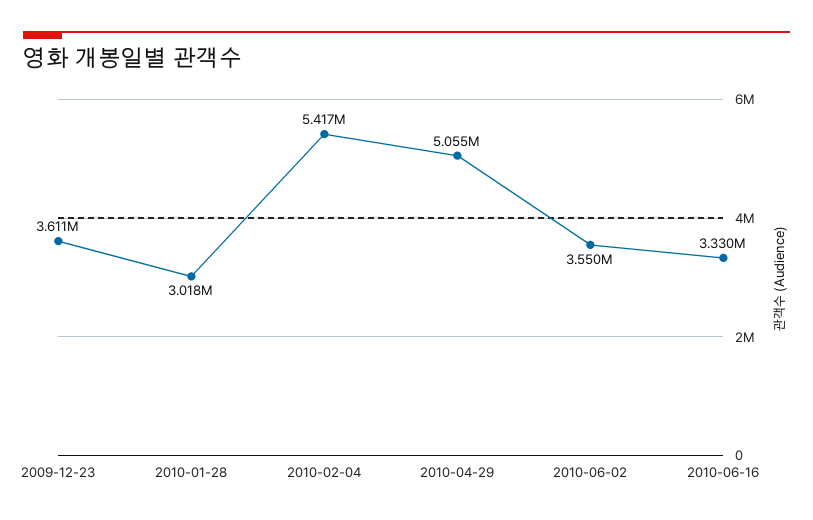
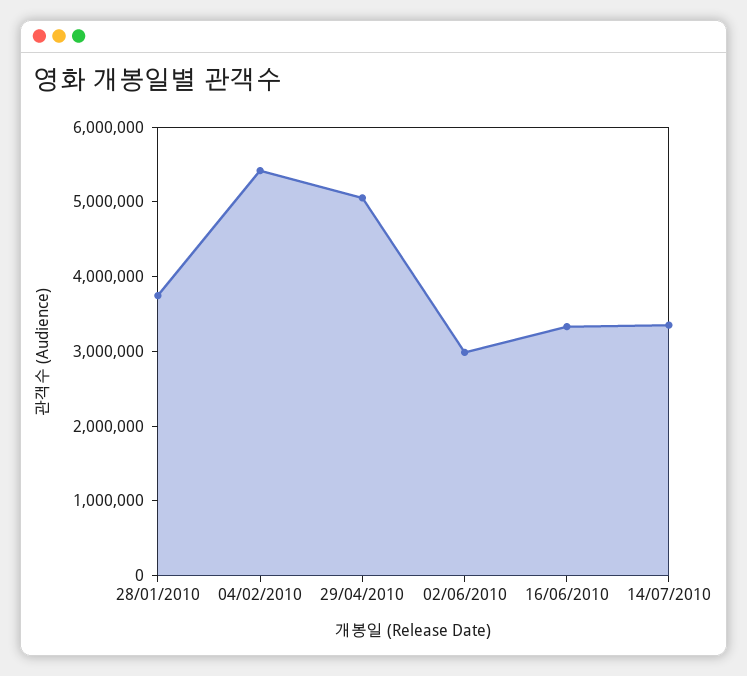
2009-12-23: 3611000 -> none
2010-01-28: 3018000 -> 3800000
2010-06-02: 3550000 -> 3000000
14/07/2010: none -> 3400000

